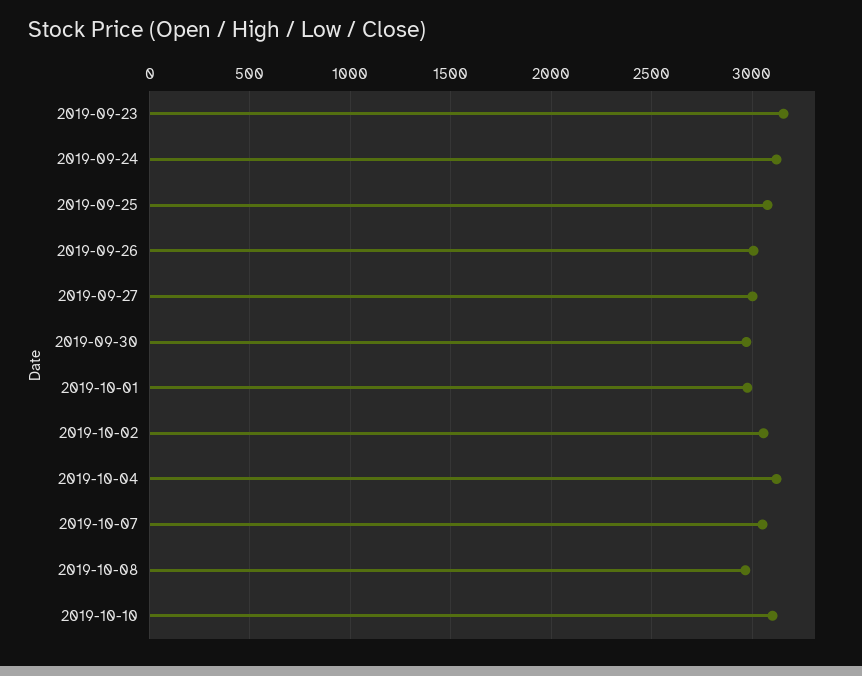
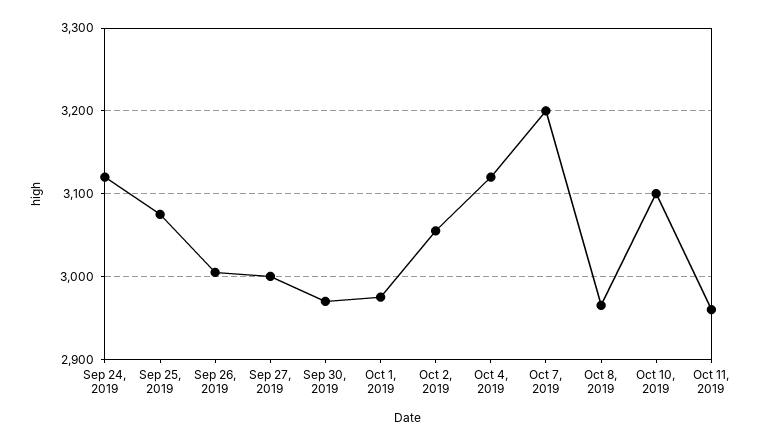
2019-09-23: 3150 -> none
2019-10-07: 3050 -> 3200
Oct 11, 2019: none -> 2960

